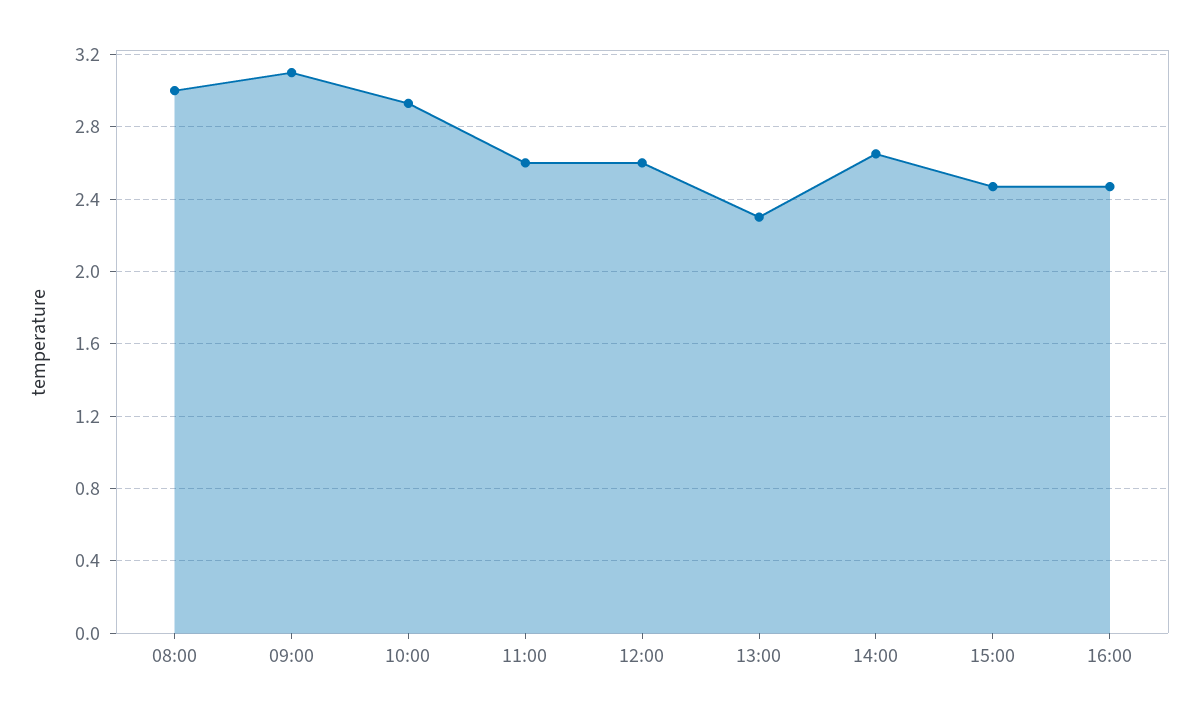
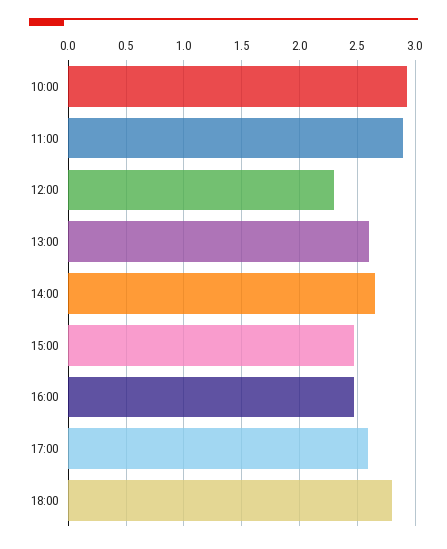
08:00: 3 -> none
09:00: 3.1 -> none
11:00: 2.6 -> 2.9
12:00: 2.6 -> 2.3
13:00: 2.3 -> 2.6
17:00: none -> 2.6
18:00: none -> 2.8

